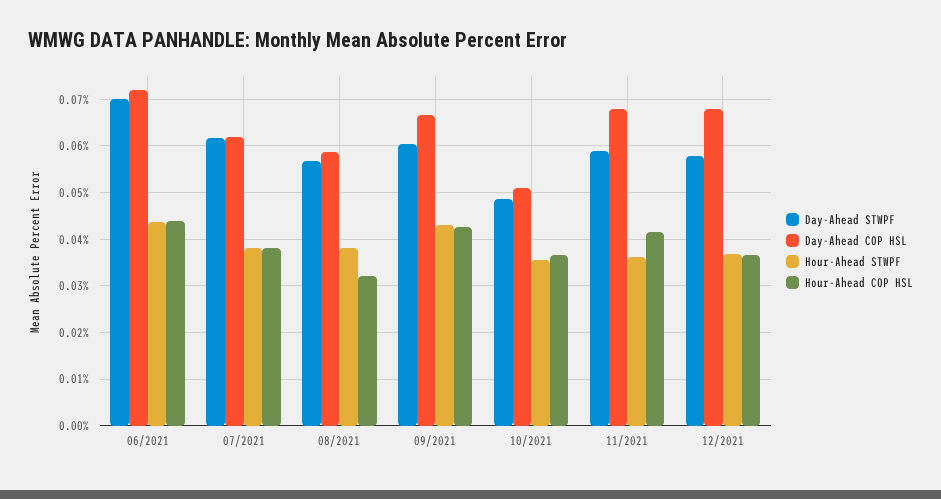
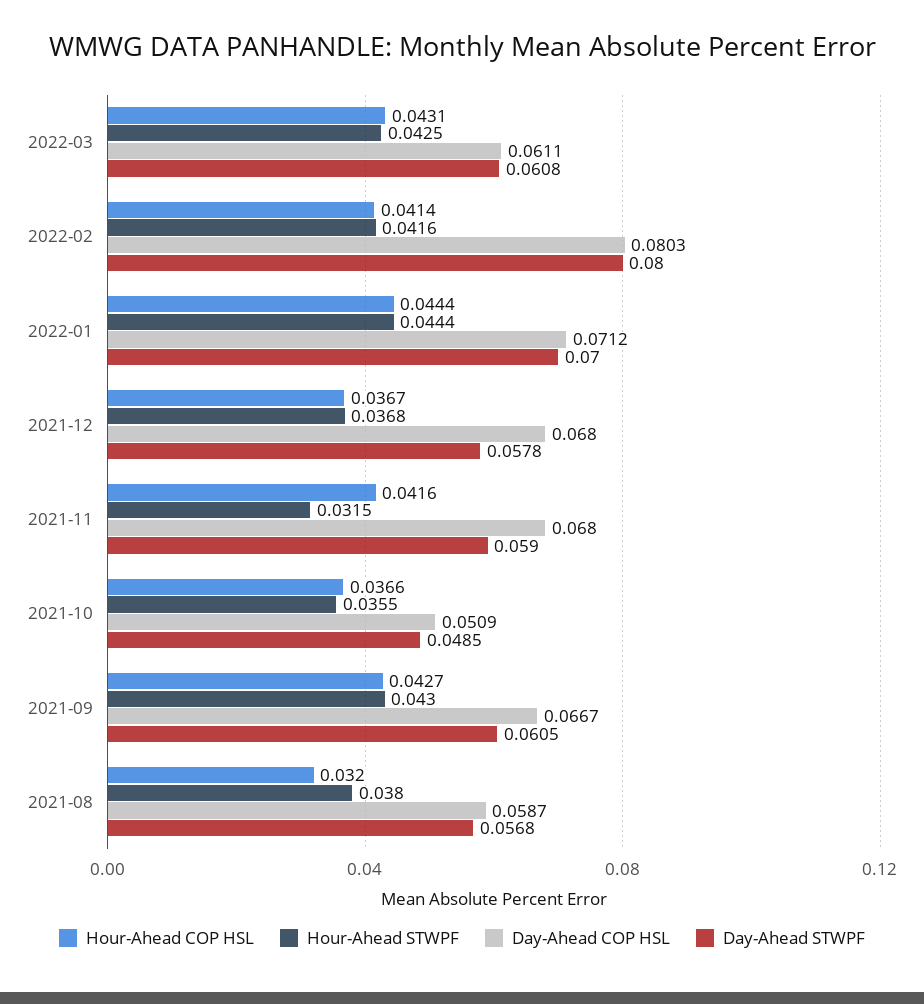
Day-Ahead STWPF, 06/2021: 0.07 -> none
Day-Ahead COP HSL, 06/2021: 0.072 -> none
Hour-Ahead STWPF, 06/2021: 0.044 -> none
Hour-Ahead COP HSL, 06/2021: 0.044 -> none
Day-Ahead STWPF, 07/2021: 0.062 -> none
Day-Ahead COP HSL, 07/2021: 0.062 -> none
Hour-Ahead STWPF, 07/2021: 0.038 -> none
Hour-Ahead COP HSL, 07/2021: 0.038 -> none
Hour-Ahead STWPF, 11/2021: 0.036 -> 0.0315
Hour-Ahead COP HSL, 2022-03: none -> 0.0431
Hour-Ahead STWPF, 2022-03: none -> 0.0425
Day-Ahead COP HSL, 2022-03: none -> 0.0611
Day-Ahead STWPF, 2022-03: none -> 0.0608
Hour-Ahead COP HSL, 2022-02: none -> 0.0414
Hour-Ahead STWPF, 2022-02: none -> 0.0416
Day-Ahead COP HSL, 2022-02: none -> 0.0803
Day-Ahead STWPF, 2022-02: none -> 0.08
Hour-Ahead COP HSL, 2022-01: none -> 0.0444
Hour-Ahead STWPF, 2022-01: none -> 0.0444
Day-Ahead COP HSL, 2022-01: none -> 0.0712
Day-Ahead STWPF, 2022-01: none -> 0.07

